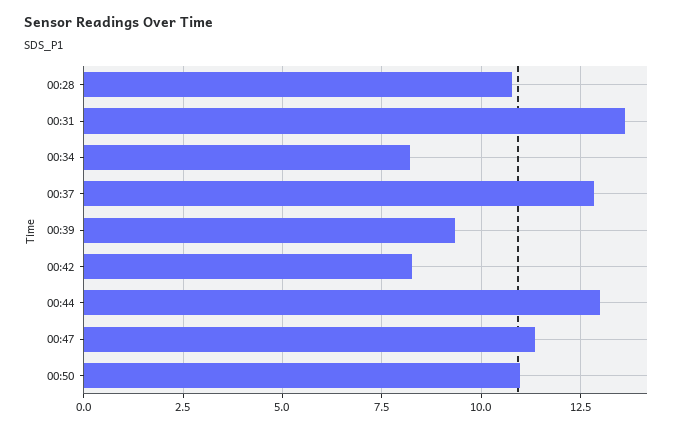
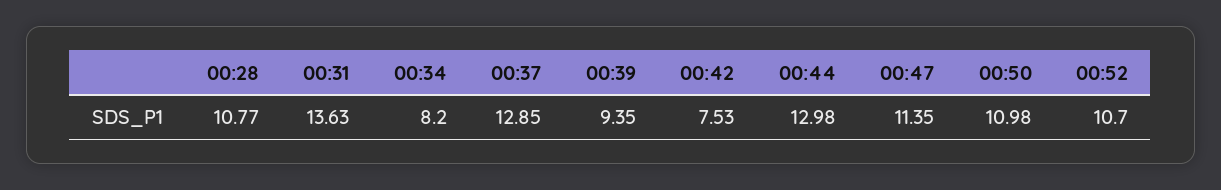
00:42: 8.25 -> 7.53
00:52: none -> 10.7

